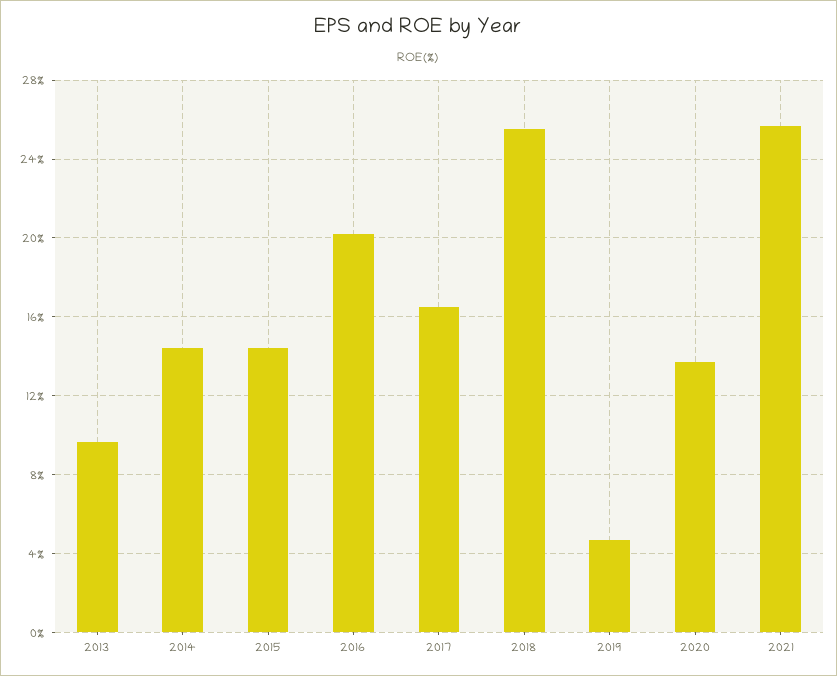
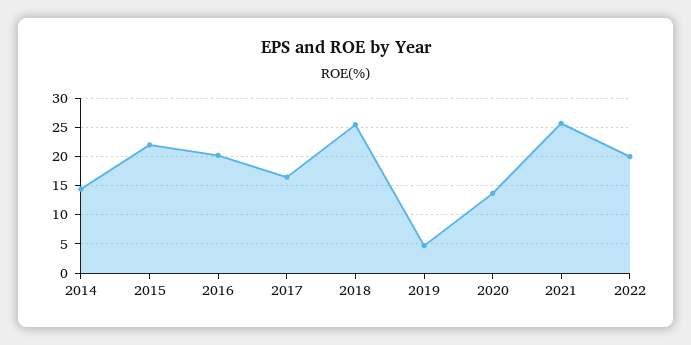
2013: 9.5 -> none
2015: 14.5 -> 22.5
2022: none -> 20

